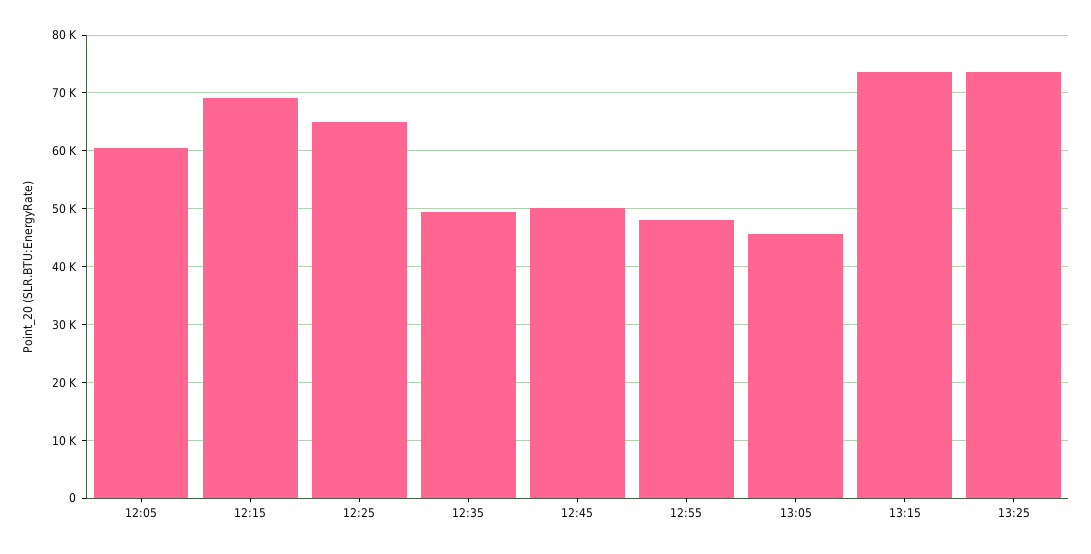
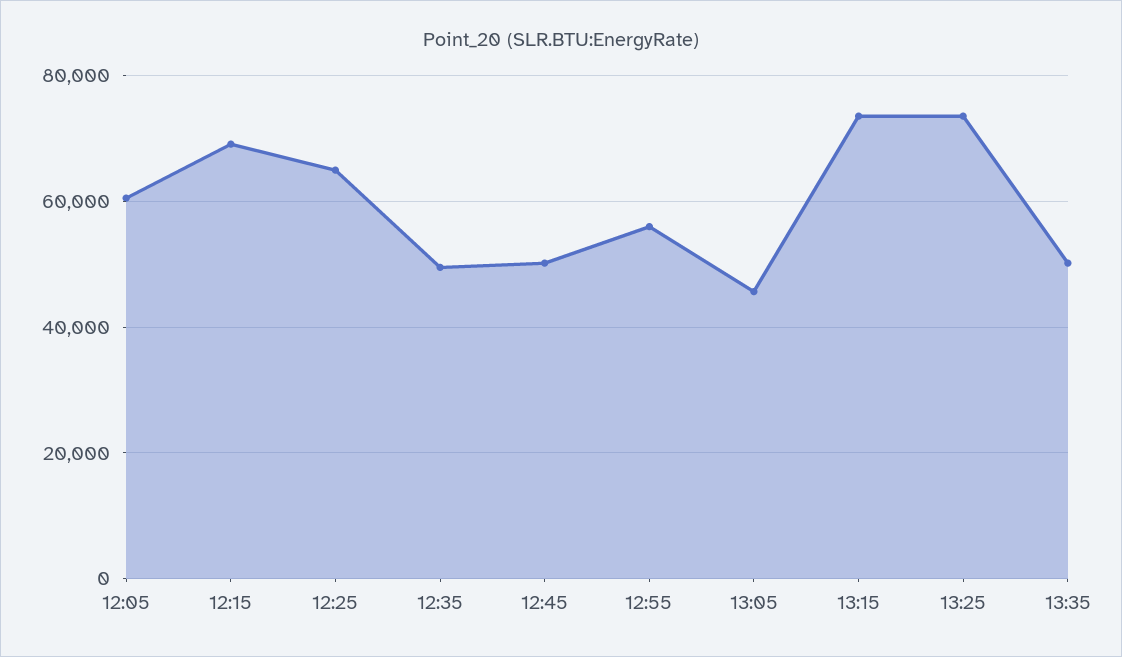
12:55: 48000 -> 56000
13:35: none -> 50000

